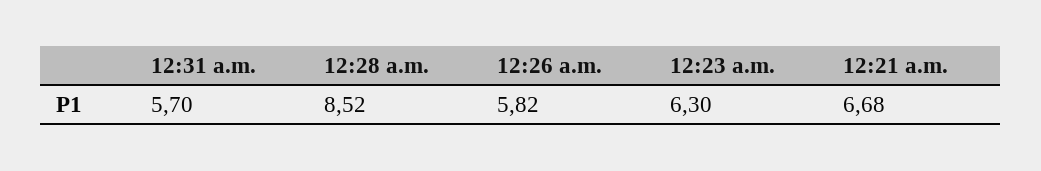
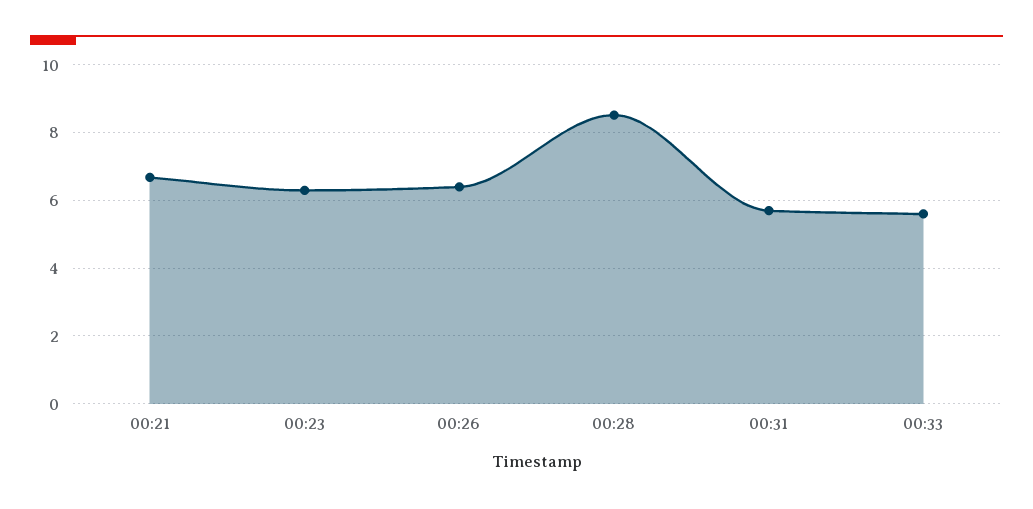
12:26 a.m.: 5.82 -> 6.4
00:33: none -> 5.6

